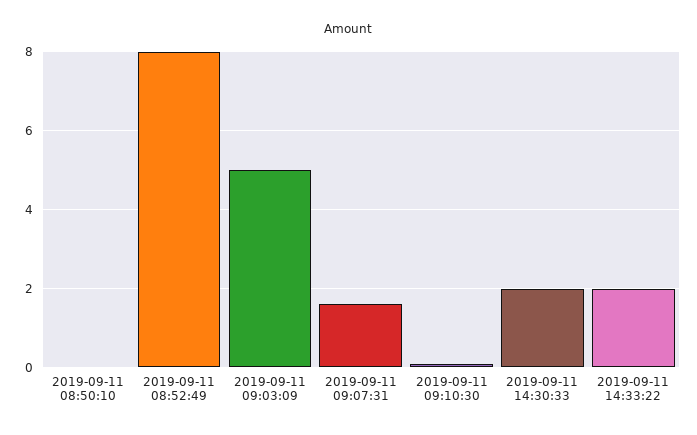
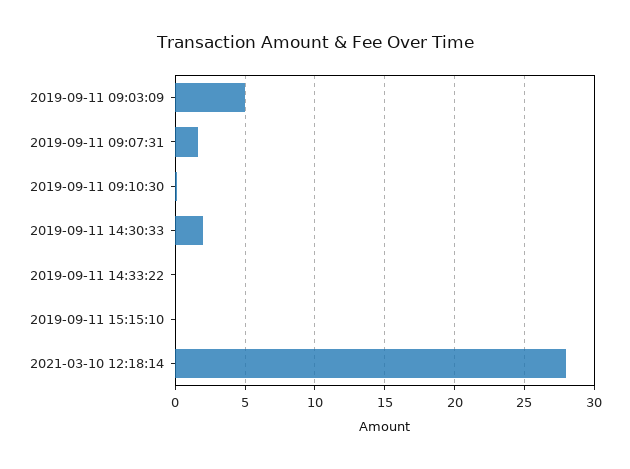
2019-09-11 08:50:10: 0 -> none
2019-09-11 08:52:49: 8 -> none
2019-09-11 14:33:22: 2 -> 0
2019-09-11 15:15:10: none -> 0
2021-03-10 12:18:14: none -> 28

